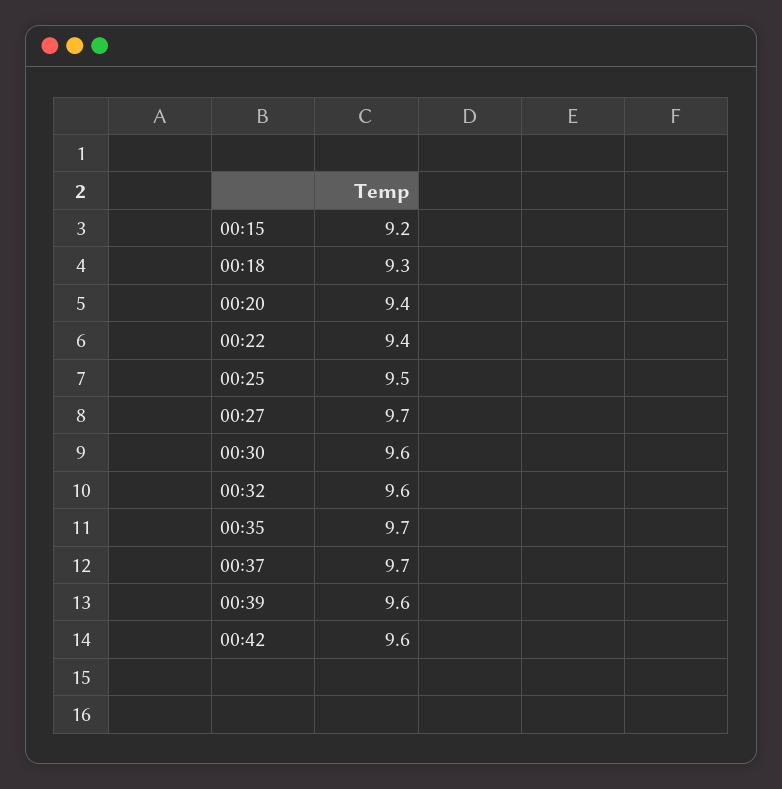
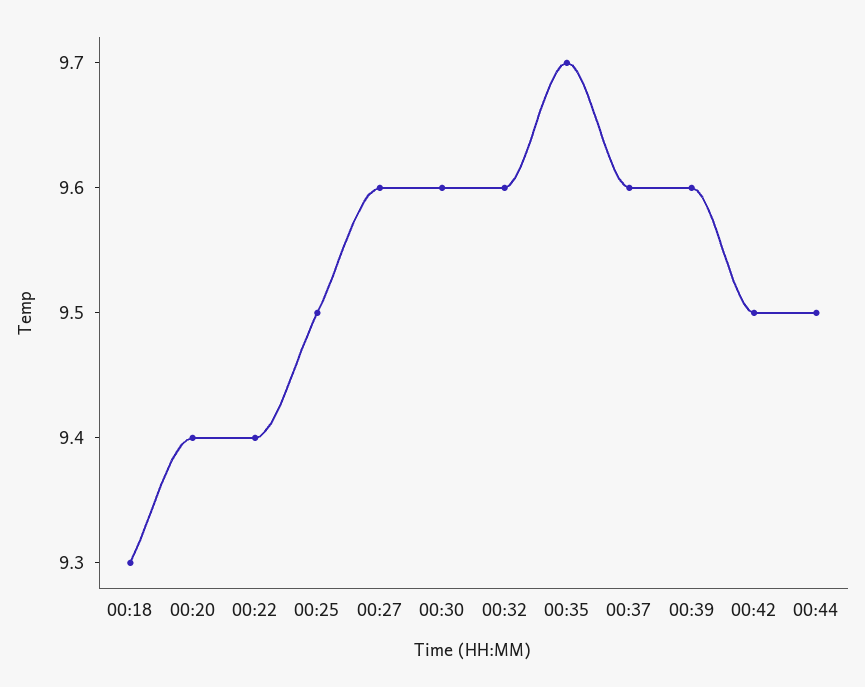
00:15: 9.2 -> none
00:27: 9.7 -> 9.6
00:37: 9.7 -> 9.6
00:42: 9.6 -> 9.5
00:44: none -> 9.5

